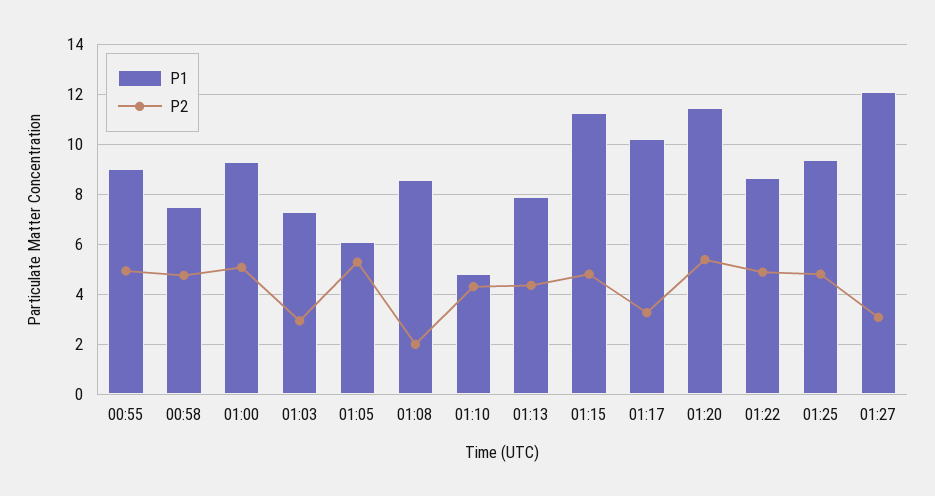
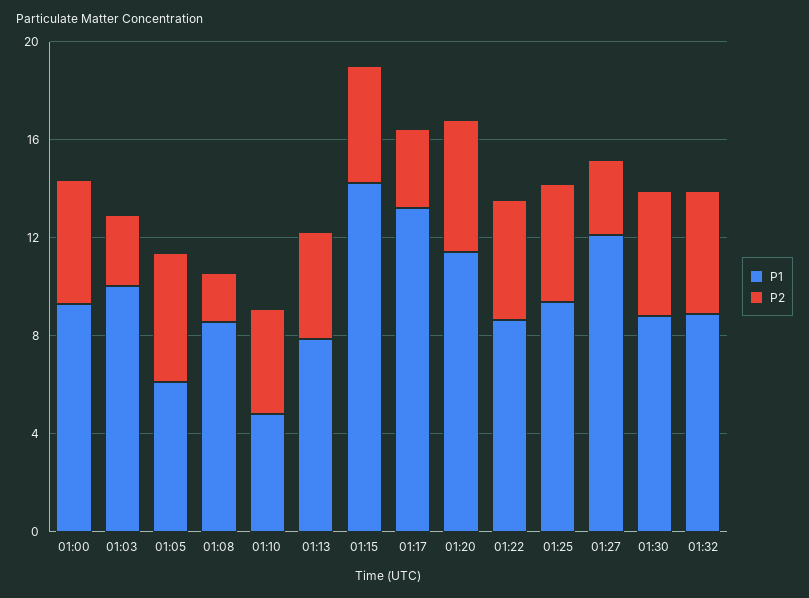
P1, 00:55: 9 -> none
P2, 00:55: 5 -> none
P1, 00:58: 7.5 -> none
P2, 00:58: 4.75 -> none
P1, 01:03: 7.25 -> 10
P1, 01:15: 11.25 -> 14
P1, 01:17: 10.25 -> 13
P1, 01:30: none -> 9
P2, 01:30: none -> 5
P1, 01:32: none -> 9
P2, 01:32: none -> 5

